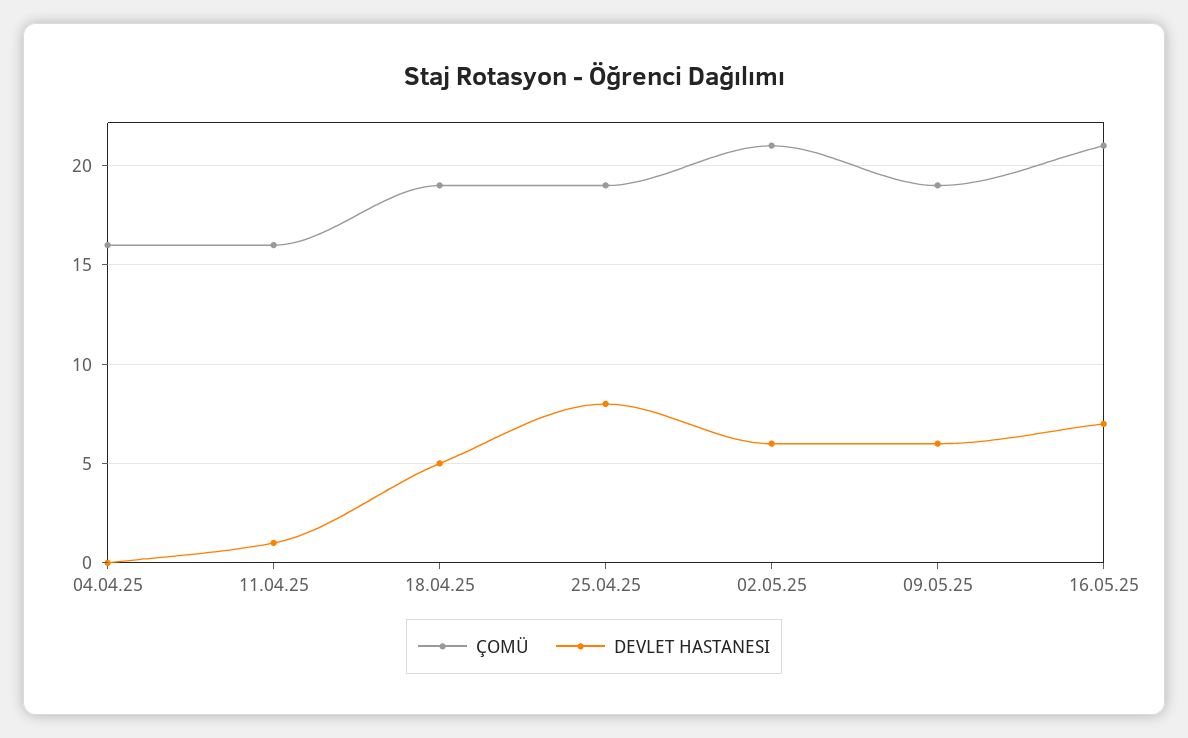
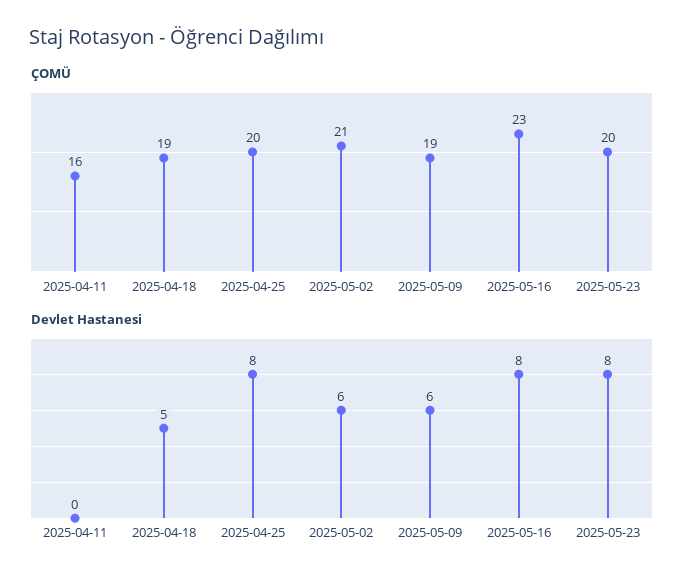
ÇOMÜ, 04.04.25: 16 -> none
DEVLET HASTANESI, 04.04.25: 0 -> none
DEVLET HASTANESI, 11.04.25: 1 -> 0
ÇOMÜ, 25.04.25: 19 -> 20
ÇOMÜ, 16.05.25: 21 -> 23
DEVLET HASTANESI, 16.05.25: 7 -> 8
ÇOMÜ, 2025-05-23: none -> 20
DEVLET HASTANESI, 2025-05-23: none -> 8

